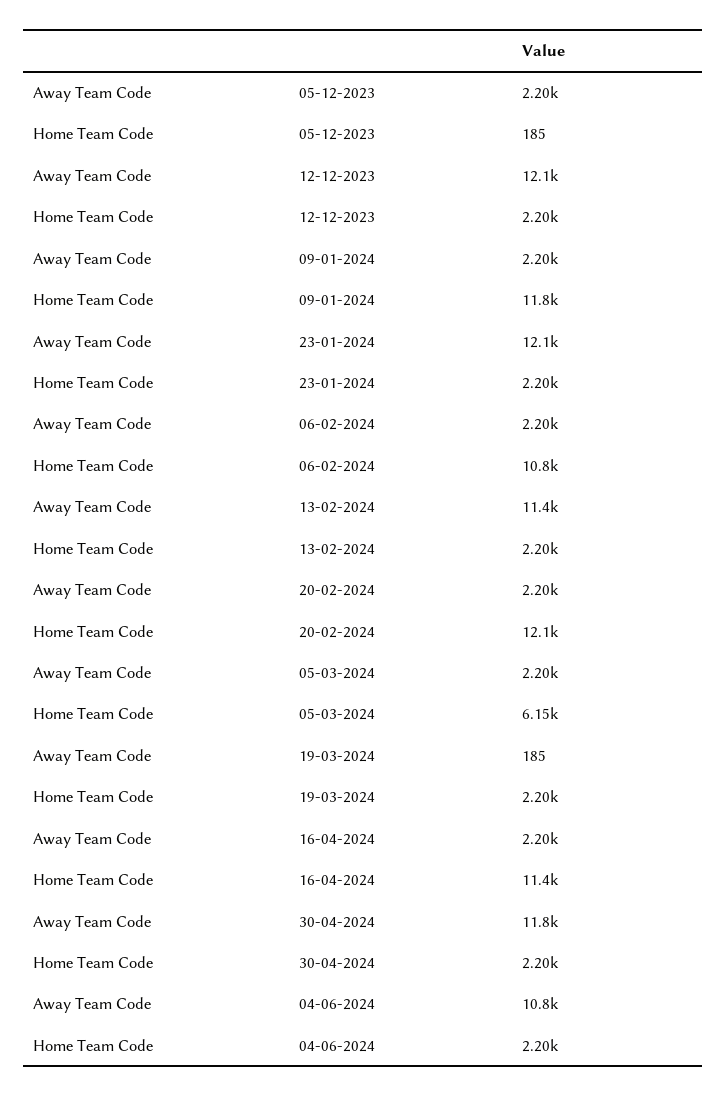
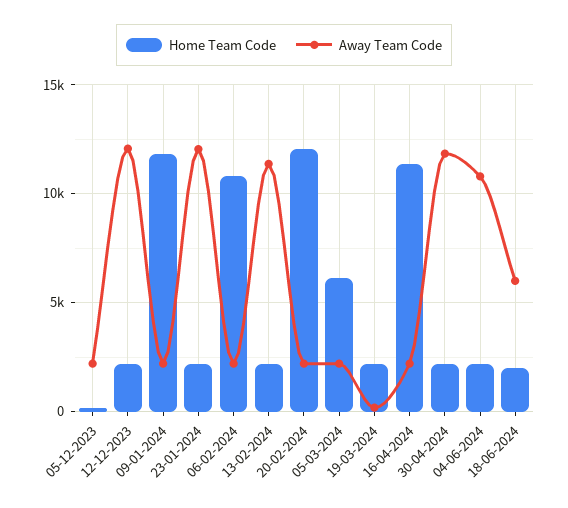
Home Team Code, 18-06-2024: none -> 2000
Away Team Code, 18-06-2024: none -> 6000

